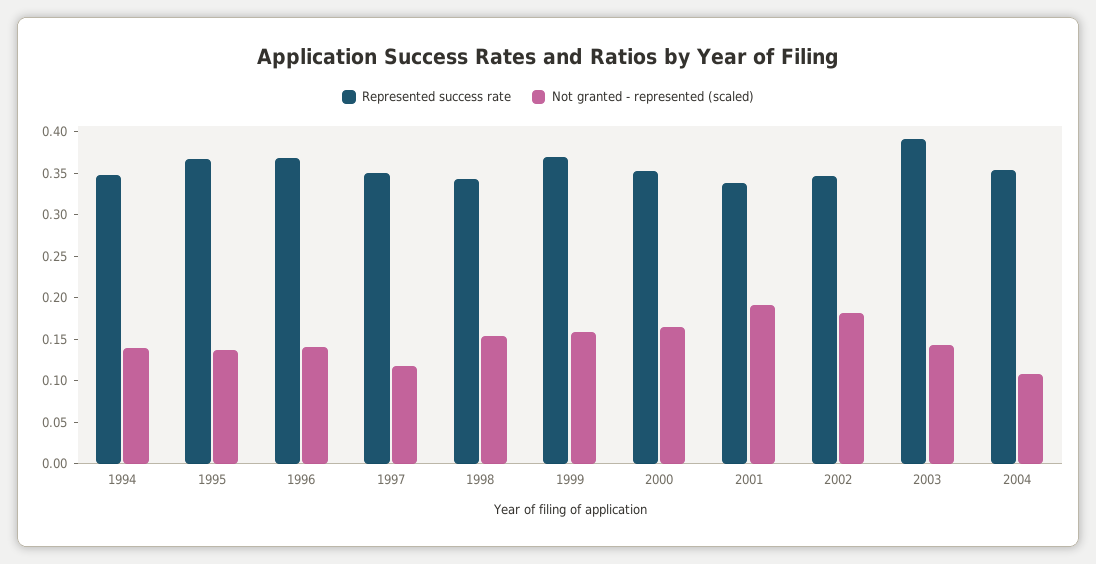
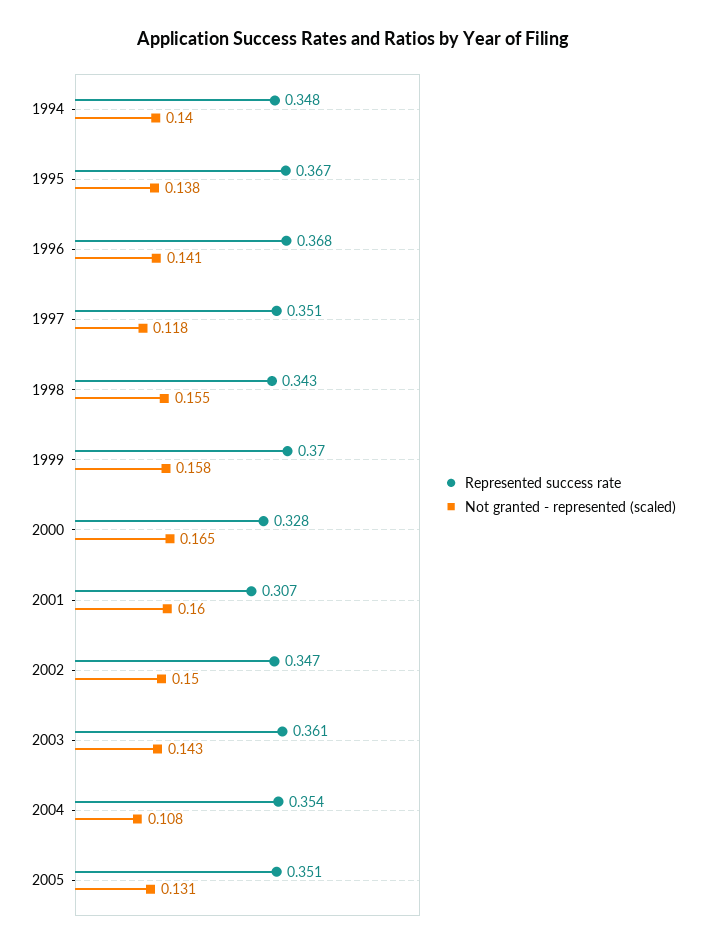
Represented success rate, 2000: 0.35 -> 0.328
Represented success rate, 2001: 0.34 -> 0.307
Not granted - represented (scaled), 2001: 0.19 -> 0.16
Not granted - represented (scaled), 2002: 0.18 -> 0.15
Represented success rate, 2003: 0.39 -> 0.361
Represented success rate, 2005: none -> 0.351
Not granted - represented (scaled), 2005: none -> 0.131

